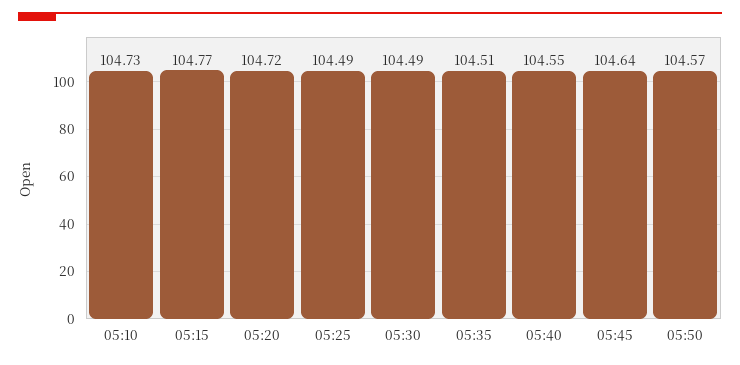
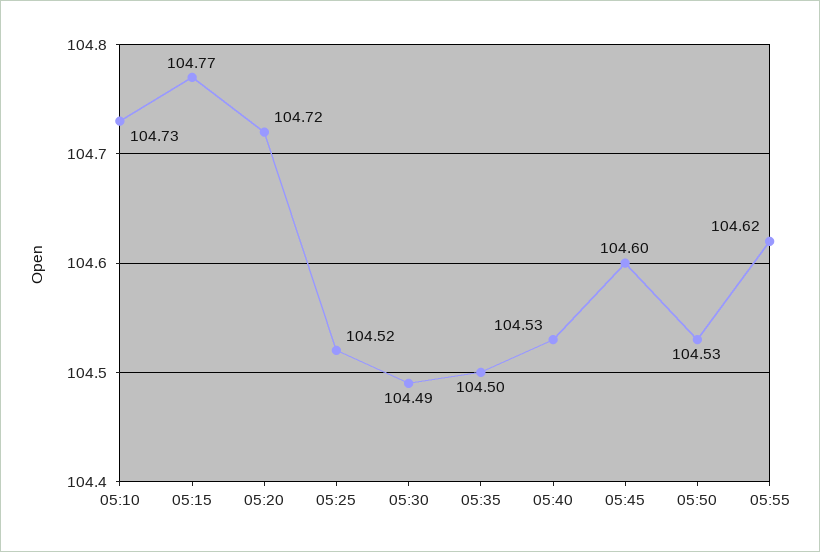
05:25: 104.49 -> 104.52
05:35: 104.51 -> 104.5
05:40: 104.55 -> 104.53
05:45: 104.64 -> 104.6
05:50: 104.57 -> 104.53
05:55: none -> 104.62

